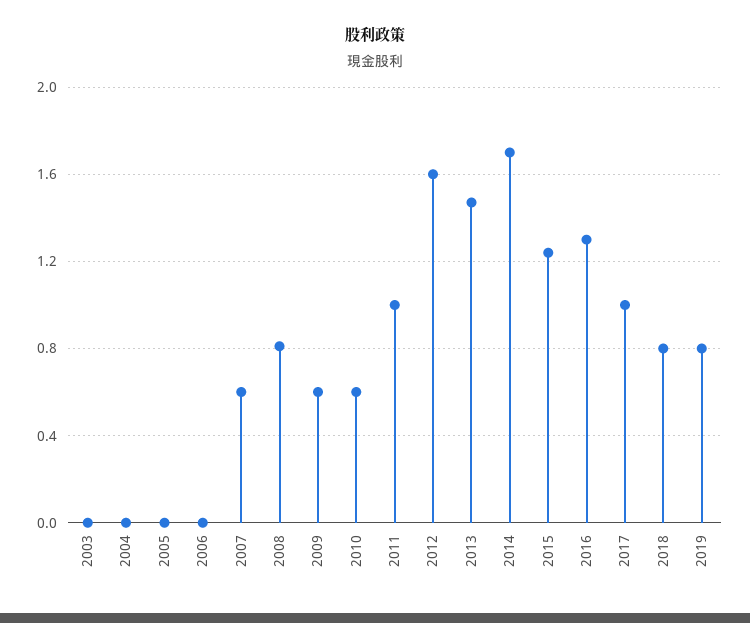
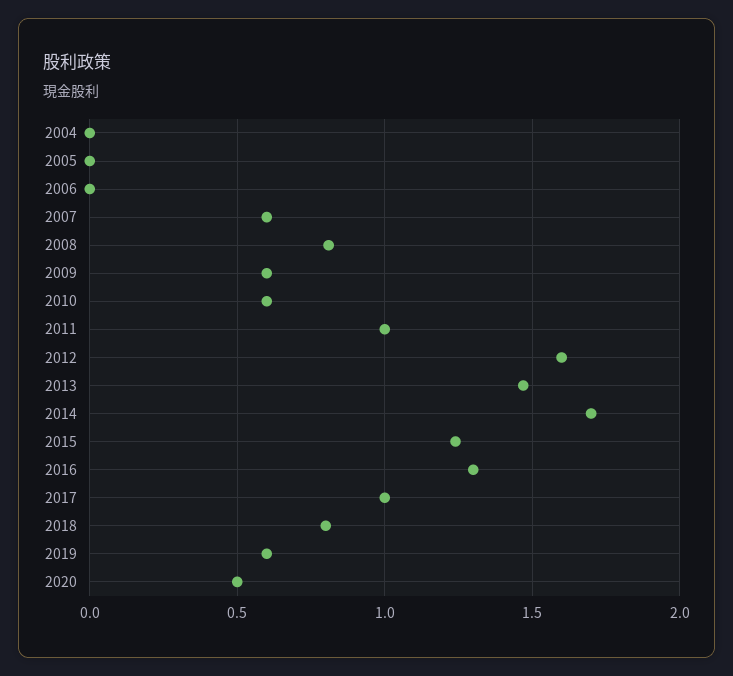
2003: 0 -> none
2019: 0.8 -> 0.6
2020: none -> 0.5

